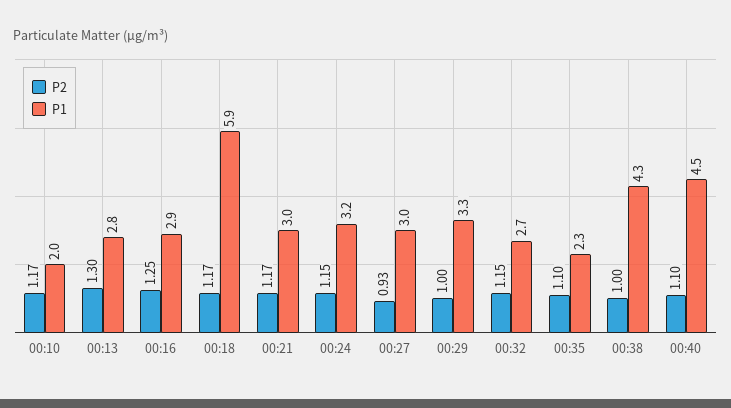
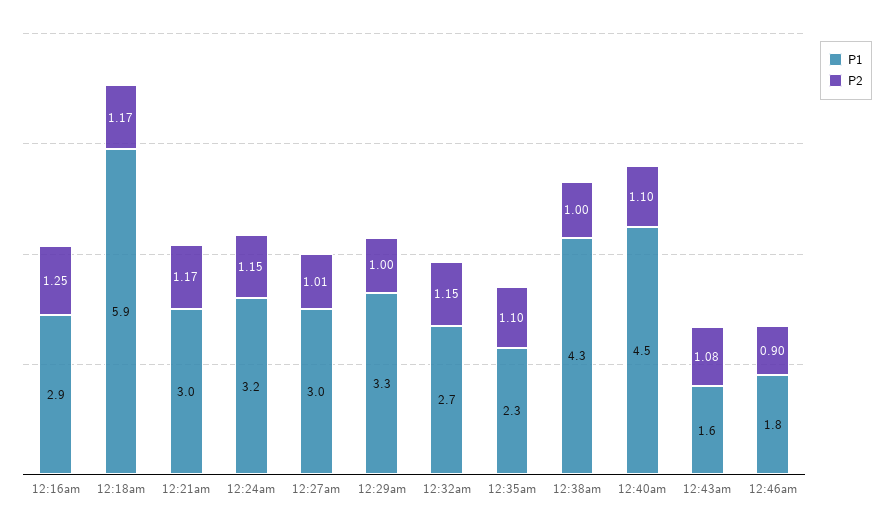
P2, 00:10: 1.17 -> none
P1, 00:10: 2 -> none
P2, 00:13: 1.3 -> none
P1, 00:13: 2.8 -> none
P2, 00:27: 0.93 -> 1.01
P1, 12:43am: none -> 1.6
P2, 12:43am: none -> 1.08
P1, 12:46am: none -> 1.8
P2, 12:46am: none -> 0.9

